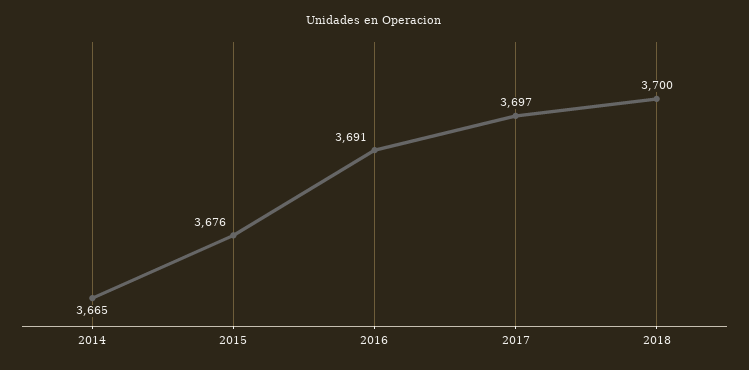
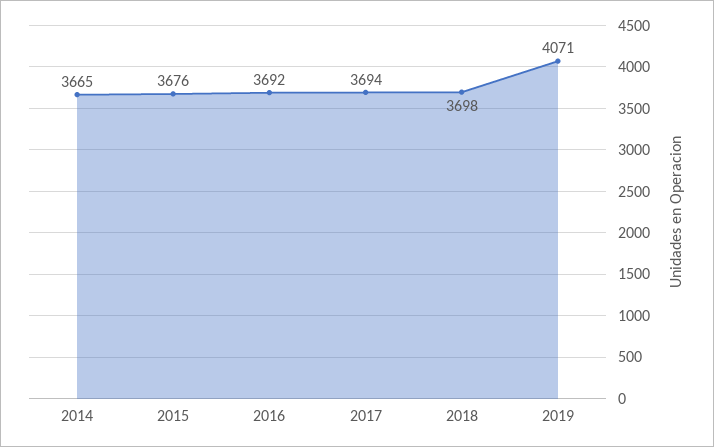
2016: 3691 -> 3692
2017: 3697 -> 3694
2018: 3700 -> 3698
2019: none -> 4071

